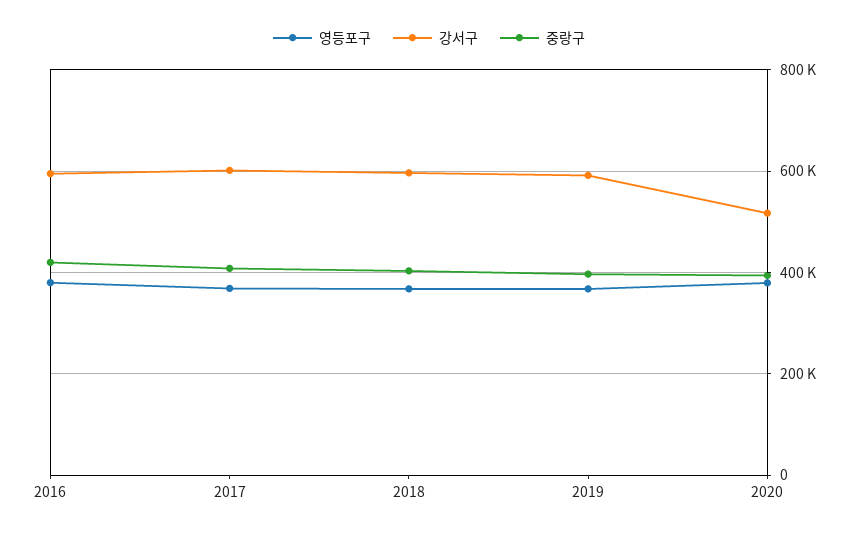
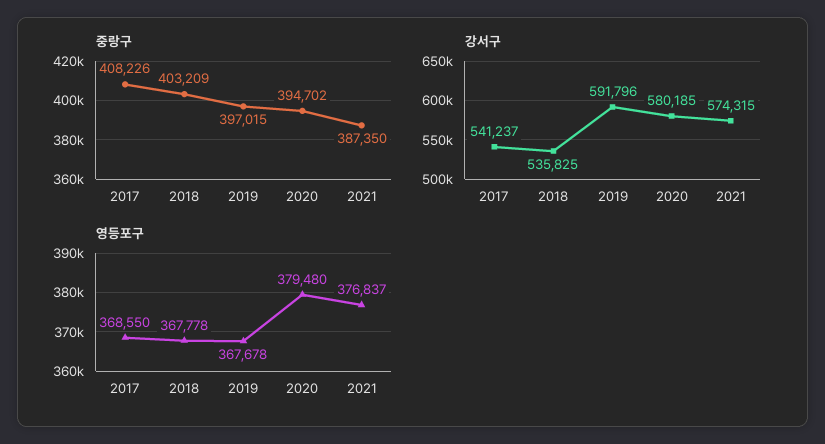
영등포구, 2016: 380000 -> none
강서구, 2016: 600000 -> none
중랑구, 2016: 420000 -> none
강서구, 2017: 600000 -> 541237
강서구, 2018: 600000 -> 535825
강서구, 2020: 520000 -> 580185
중랑구, 2021: none -> 387350
강서구, 2021: none -> 574315
영등포구, 2021: none -> 376837

